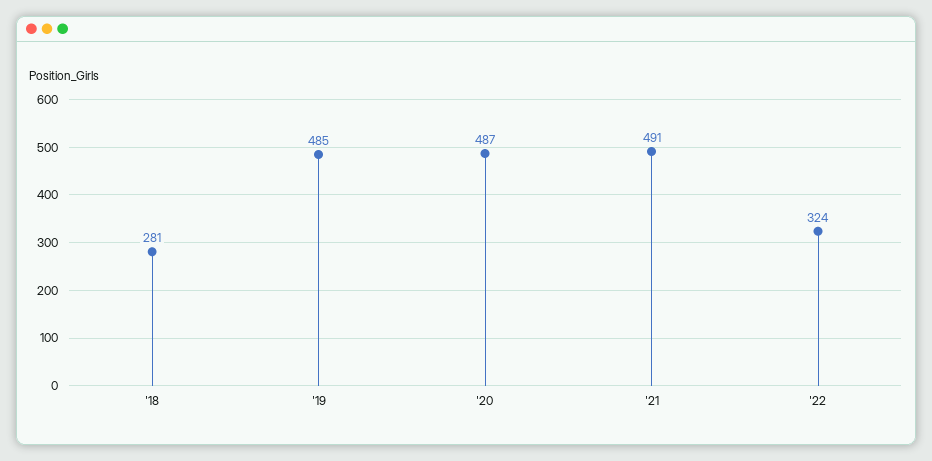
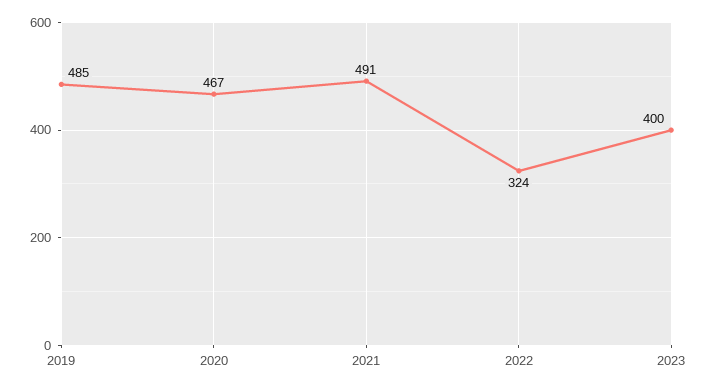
'18: 281 -> none
'20: 487 -> 467
2023: none -> 400

